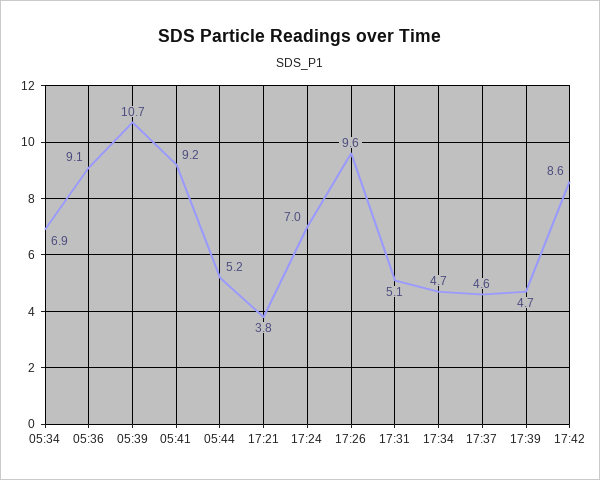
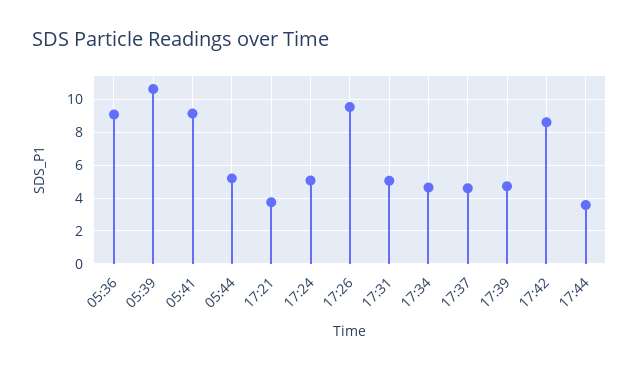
05:34: 6.9 -> none
17:24: 7 -> 5
17:44: none -> 3.5

